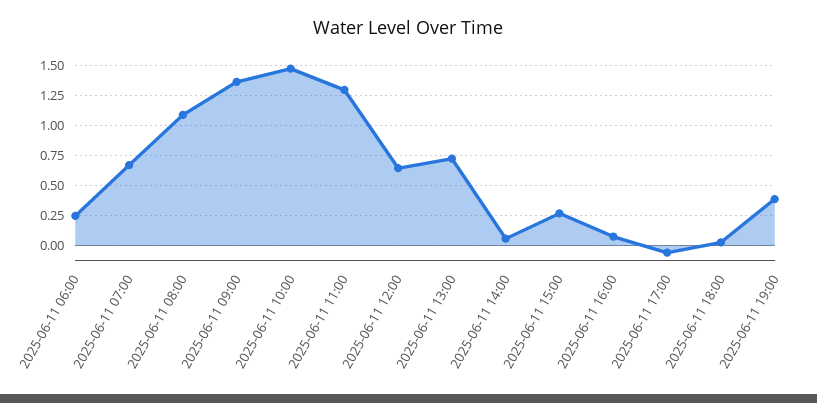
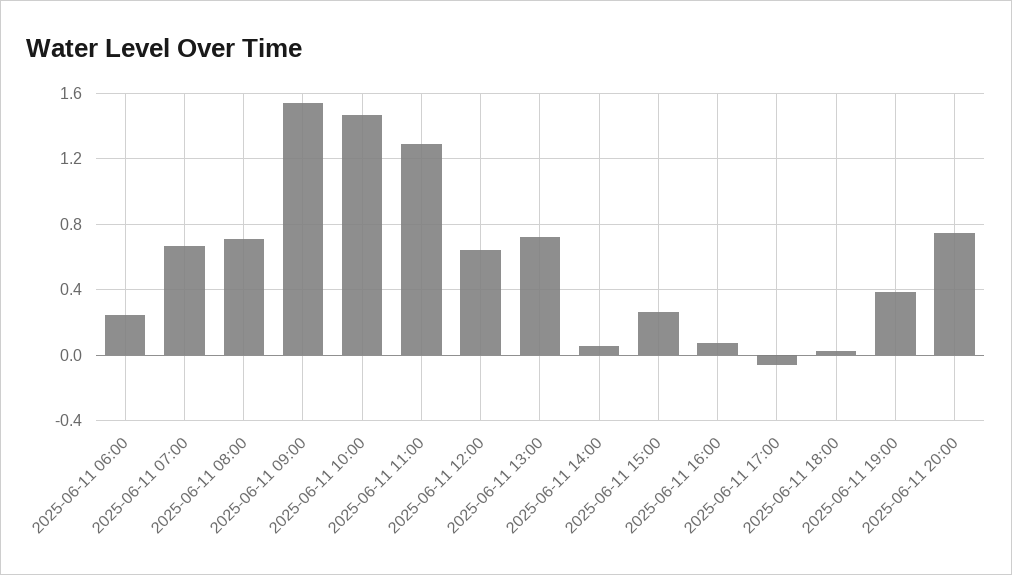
2025-06-11 08:00: 1.1 -> 0.7
2025-06-11 09:00: 1.35 -> 1.55
2025-06-11 20:00: none -> 0.75

